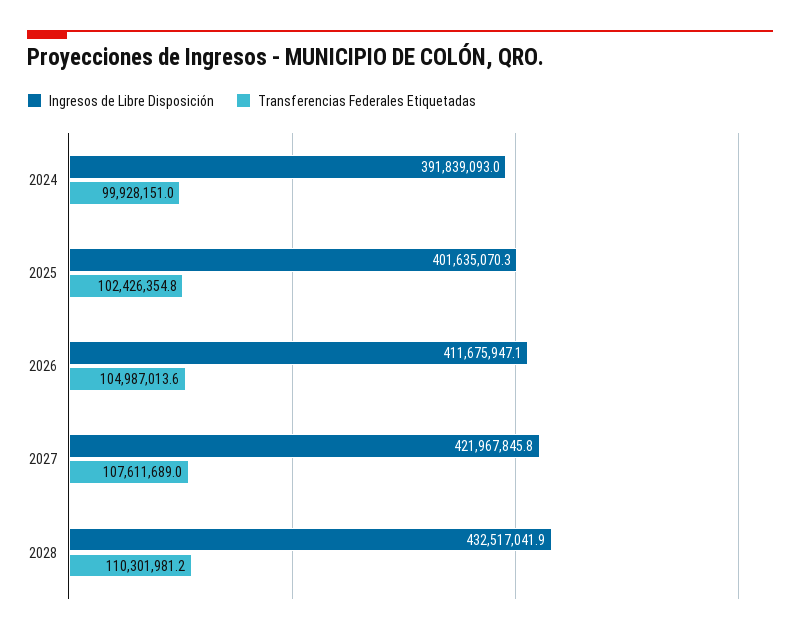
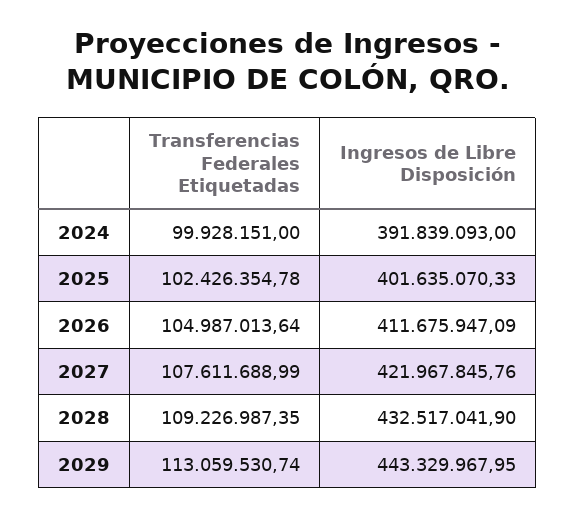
Transferencias Federales Etiquetadas, 2028: 110301981.2 -> 109226987.35
Transferencias Federales Etiquetadas, 2029: none -> 113059530.74
Ingresos de Libre Disposición, 2029: none -> 443329967.95

